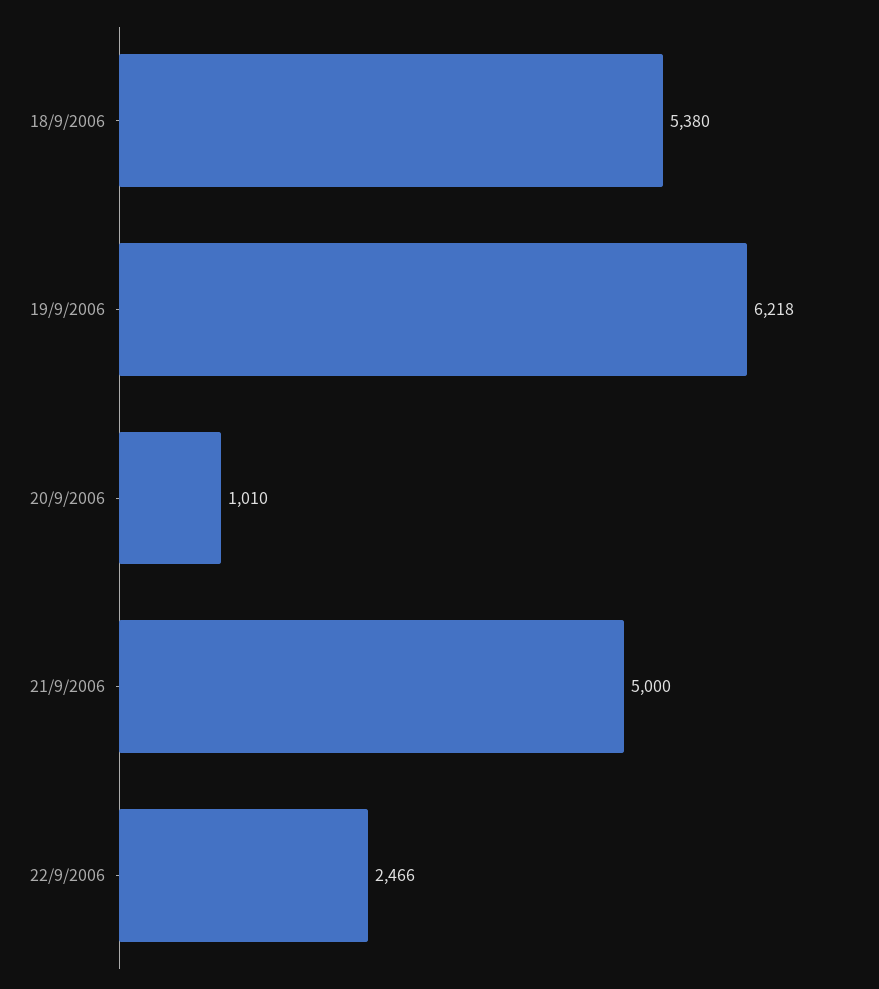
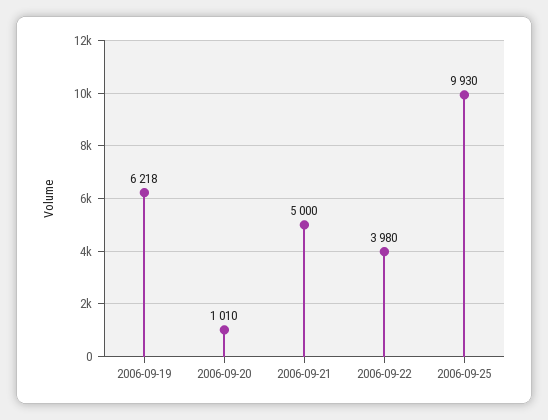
18/9/2006: 5380 -> none
22/9/2006: 2466 -> 3980
2006-09-25: none -> 9930

